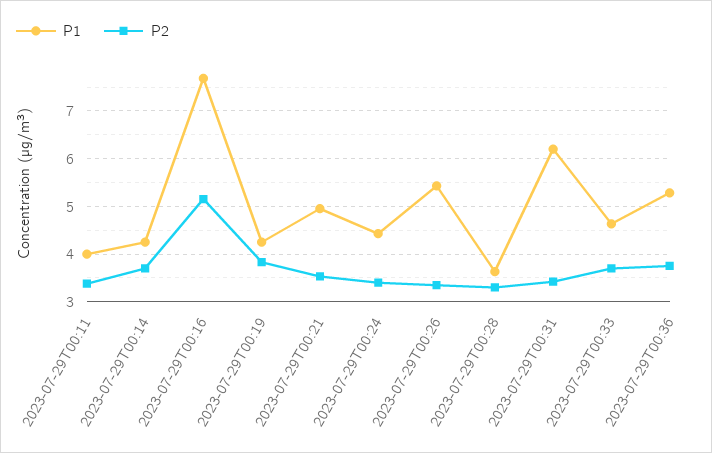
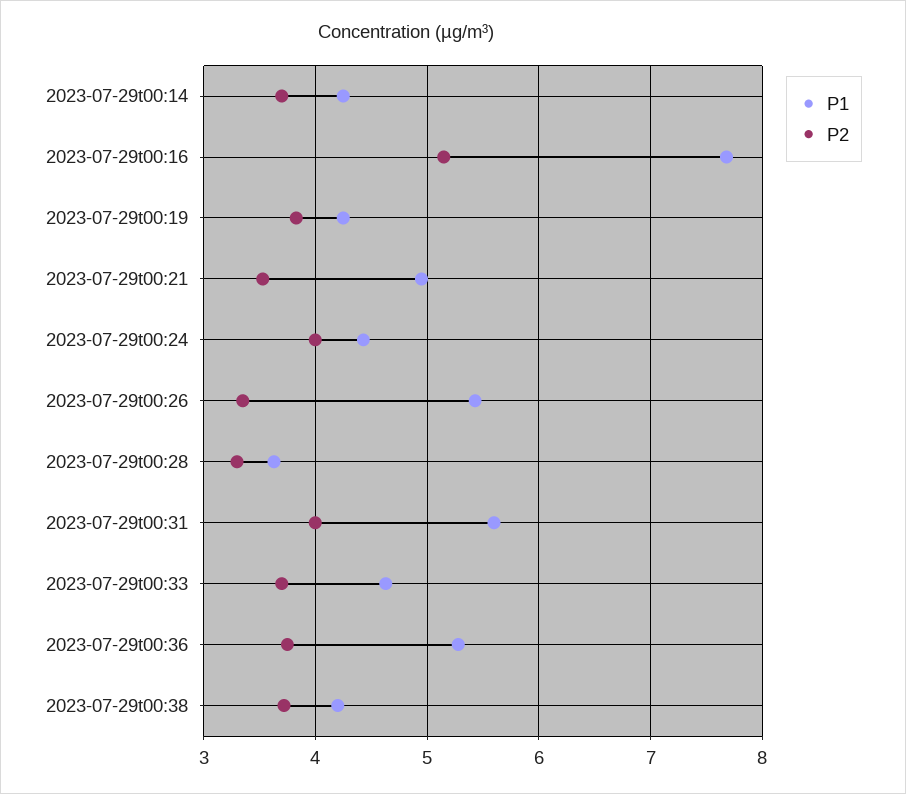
P1, 2023-07-29T00:11: 4 -> none
P2, 2023-07-29T00:11: 3.4 -> none
P2, 2023-07-29T00:24: 3.4 -> 4
P1, 2023-07-29T00:31: 6.2 -> 5.6
P2, 2023-07-29T00:31: 3.4 -> 4
P1, 2023-07-29t00:38: none -> 4.2
P2, 2023-07-29t00:38: none -> 3.7

